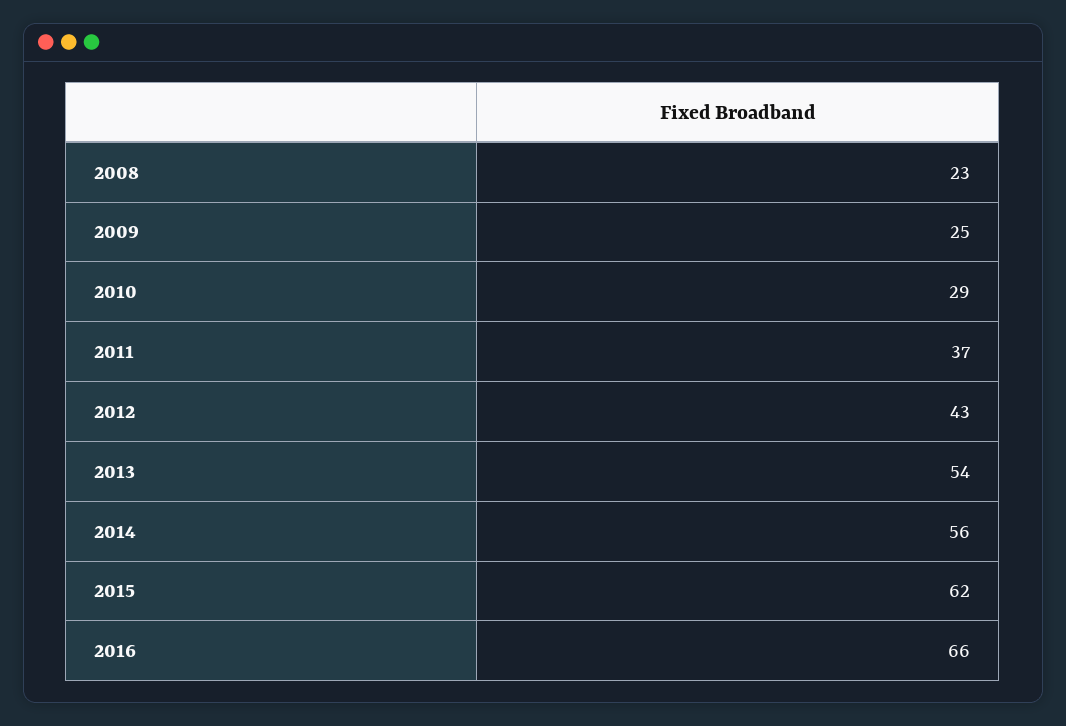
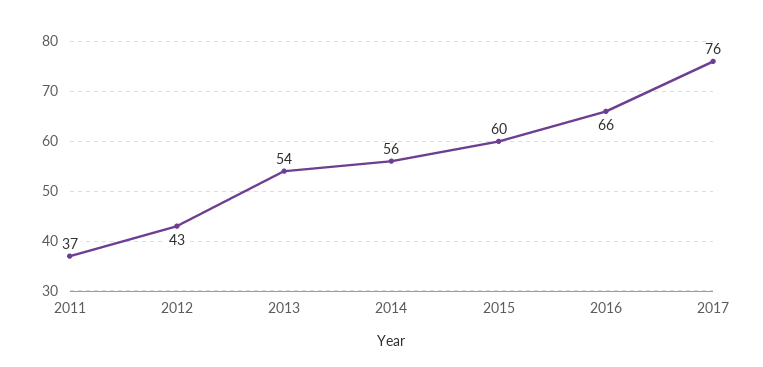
2008: 23 -> none
2009: 25 -> none
2010: 29 -> none
2015: 62 -> 60
2017: none -> 76

